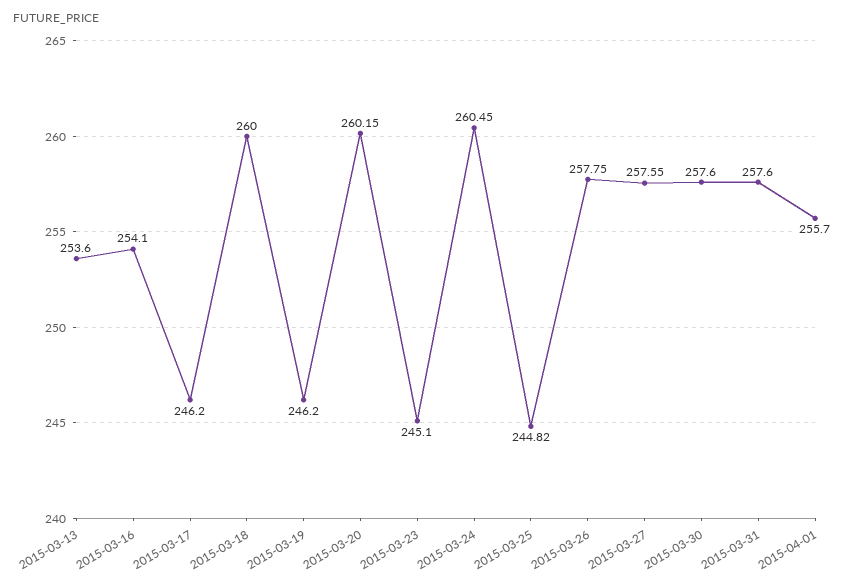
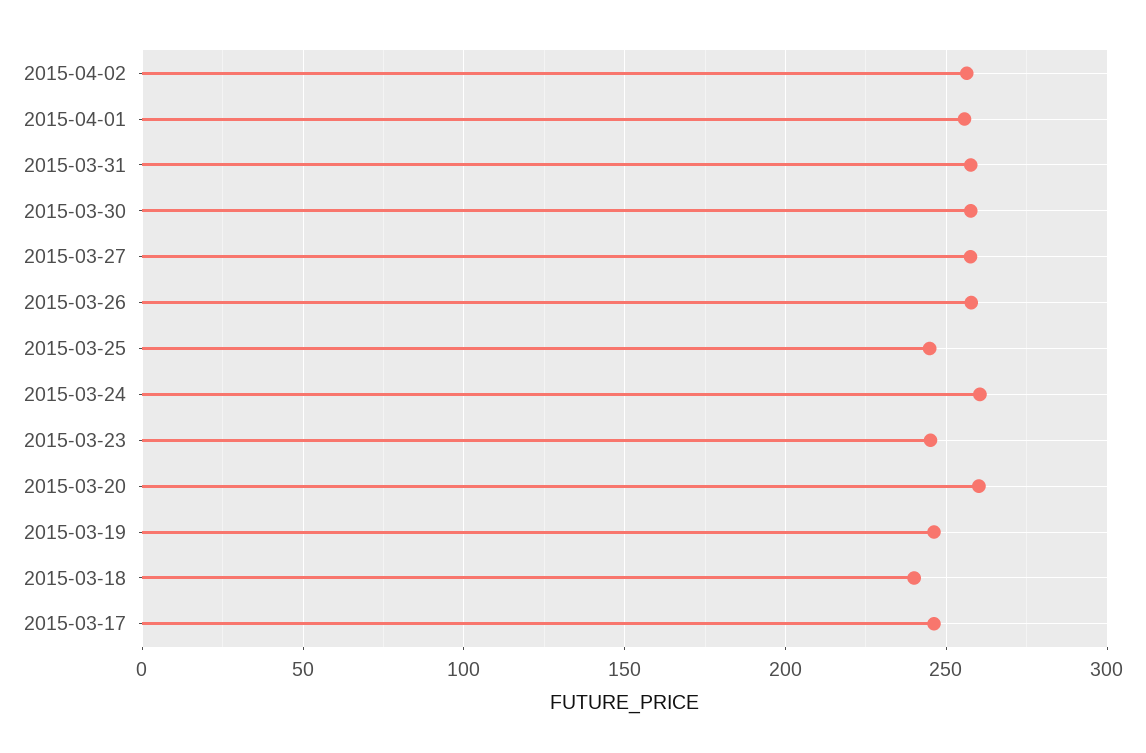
2015-03-13: 253.6 -> none
2015-03-16: 254.1 -> none
2015-03-18: 260 -> 240
2015-04-02: none -> 255

